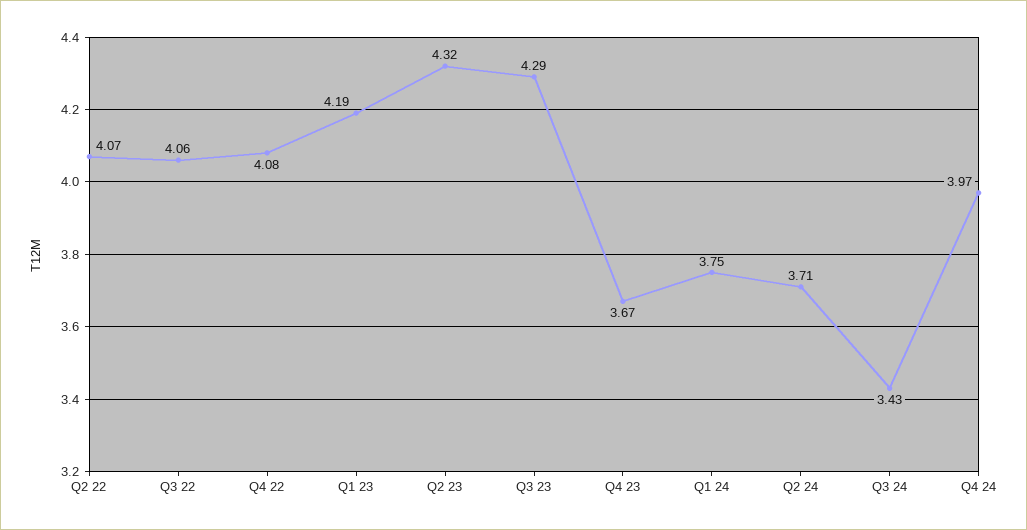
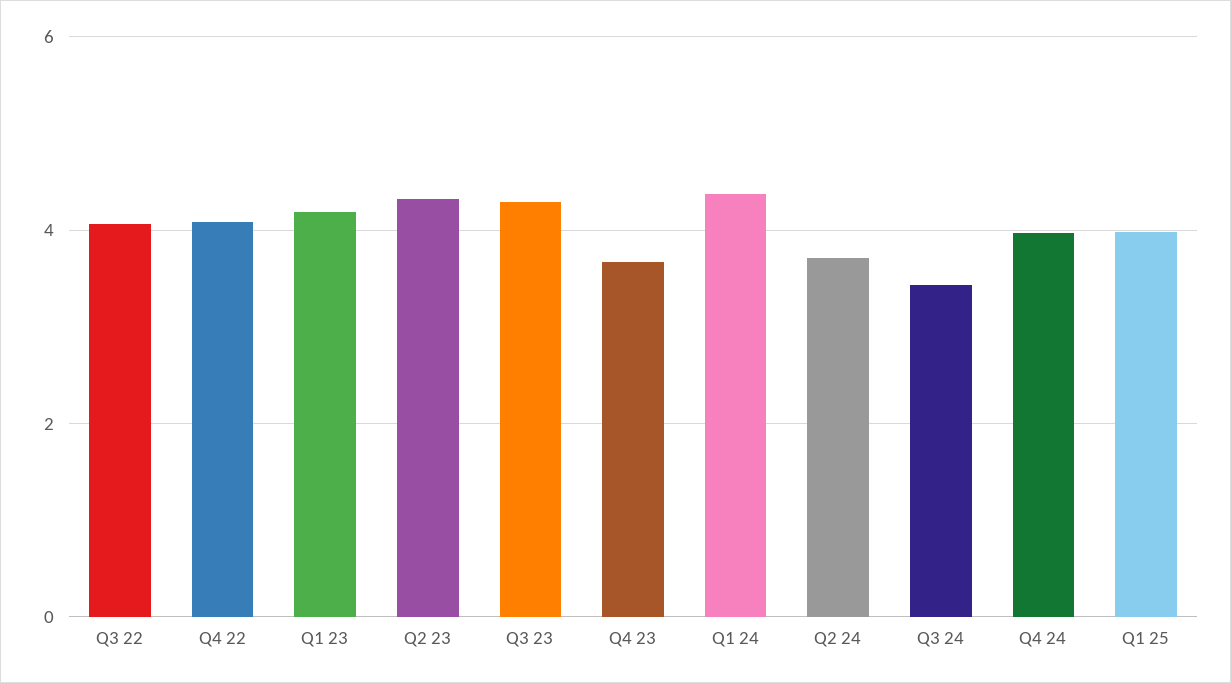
Q2 22: 4.07 -> none
Q1 24: 3.75 -> 4.4
Q1 25: none -> 4

